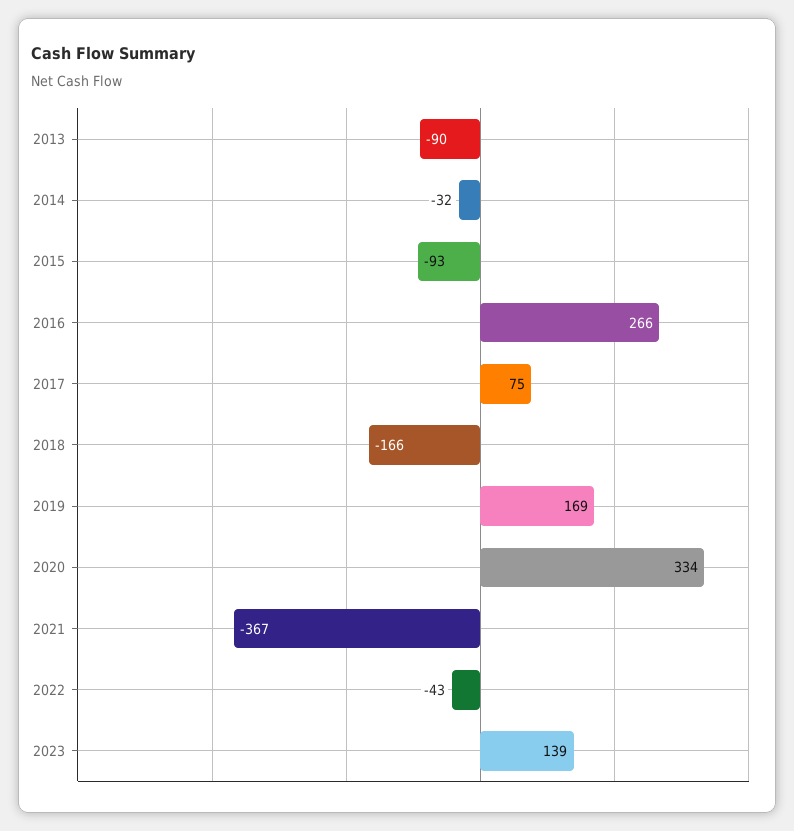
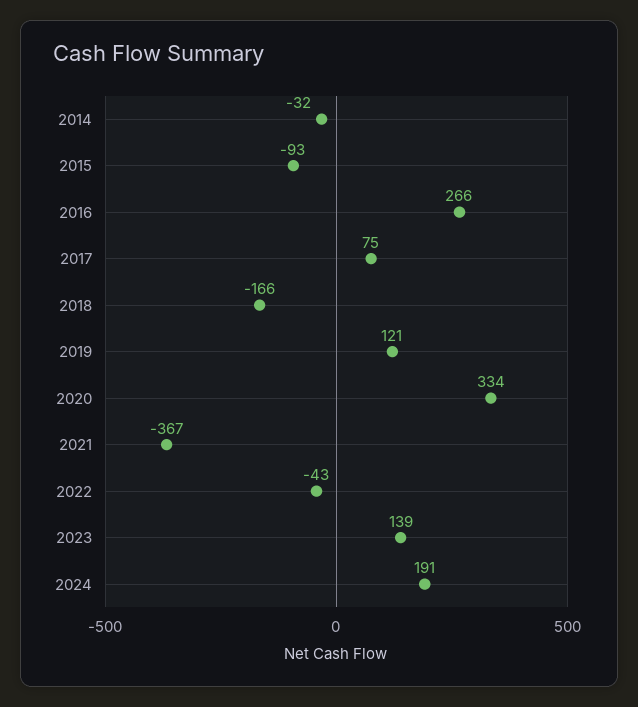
2013: -90 -> none
2019: 169 -> 121
2024: none -> 191

